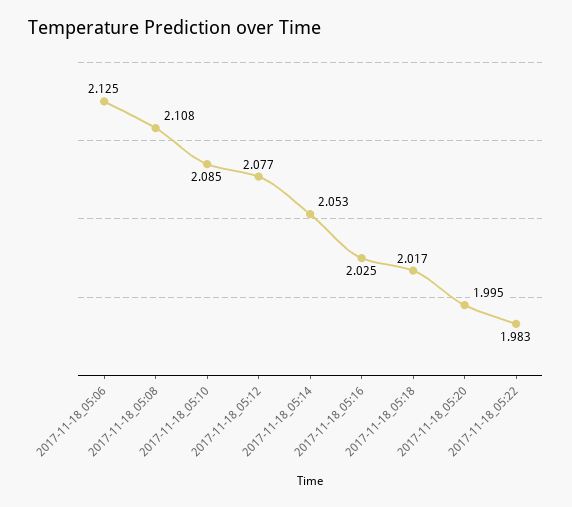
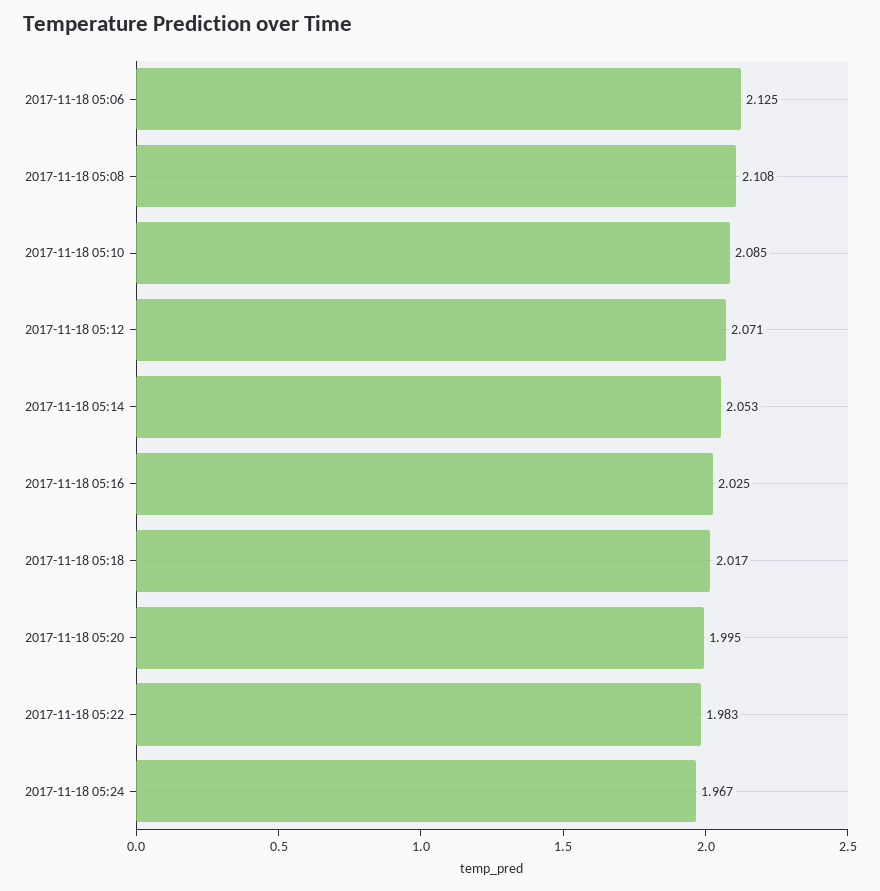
2017-11-18_05:12: 2.077 -> 2.071
2017-11-18 05:24: none -> 1.967

